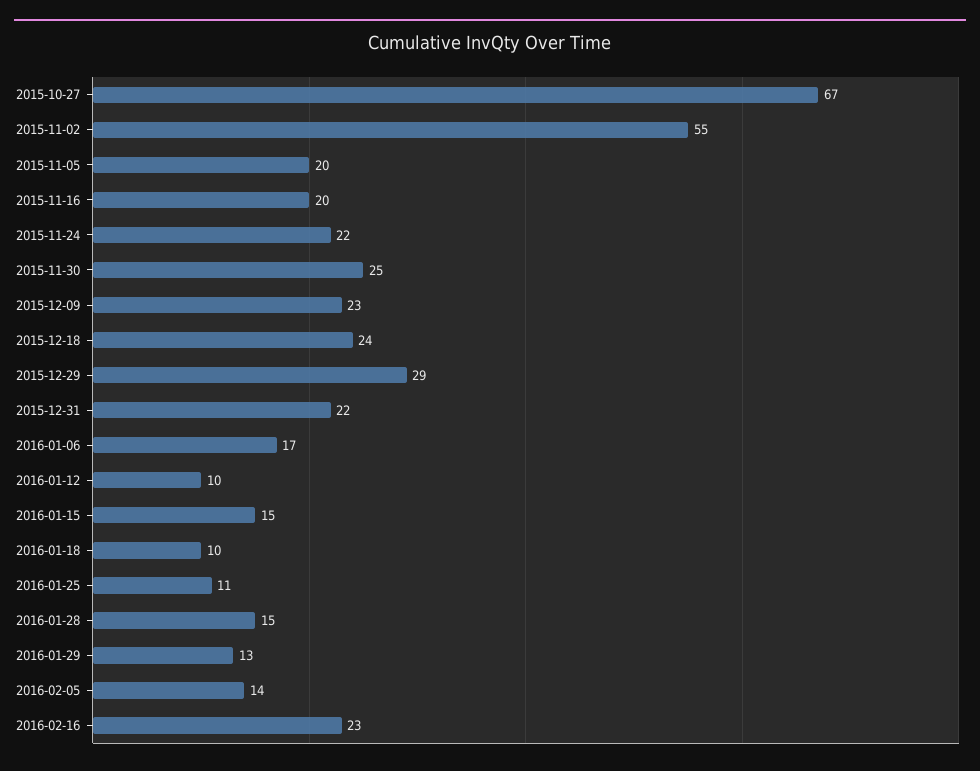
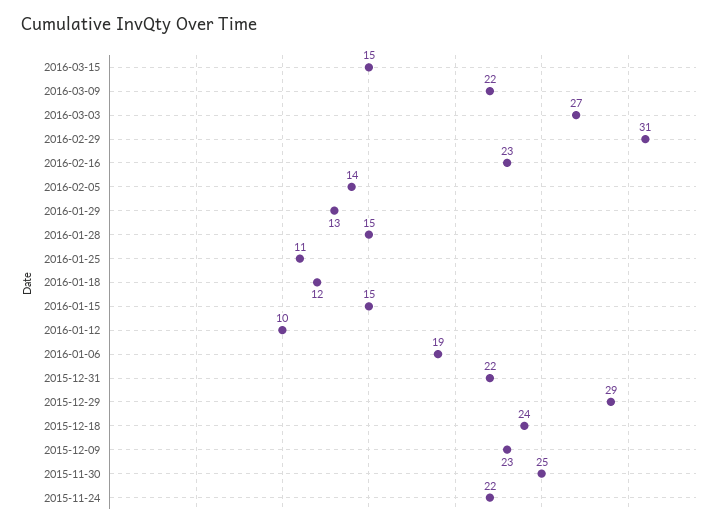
2015-10-27: 67 -> none
2015-11-02: 55 -> none
2015-11-05: 20 -> none
2015-11-16: 20 -> none
2016-01-06: 17 -> 19
2016-01-18: 10 -> 12
2016-03-15: none -> 15
2016-03-09: none -> 22
2016-03-03: none -> 27
2016-02-29: none -> 31

